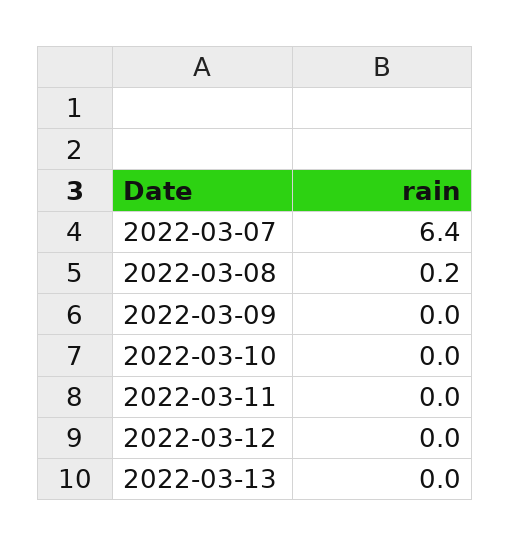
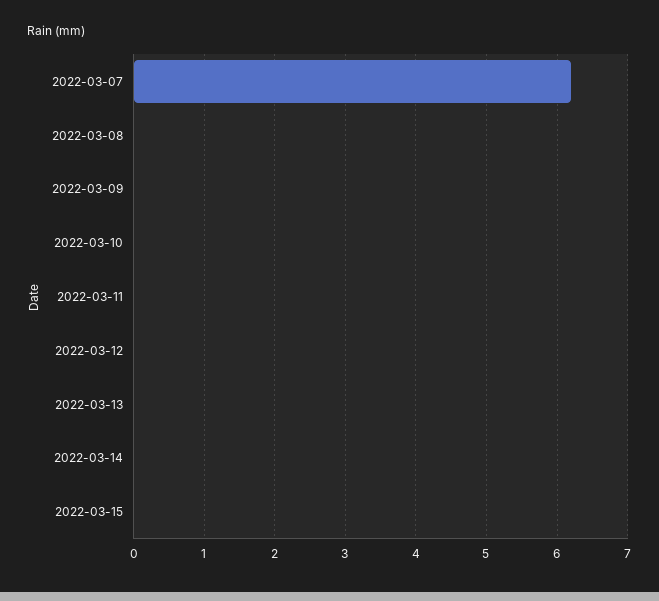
2022-03-07: 6.4 -> 6.2
2022-03-08: 0.2 -> 0
2022-03-14: none -> 0
2022-03-15: none -> 0

